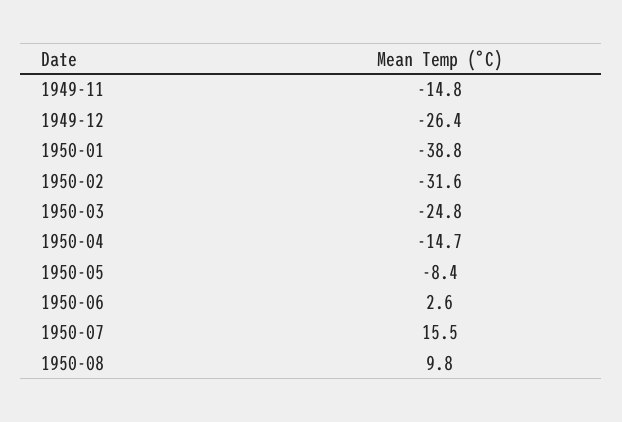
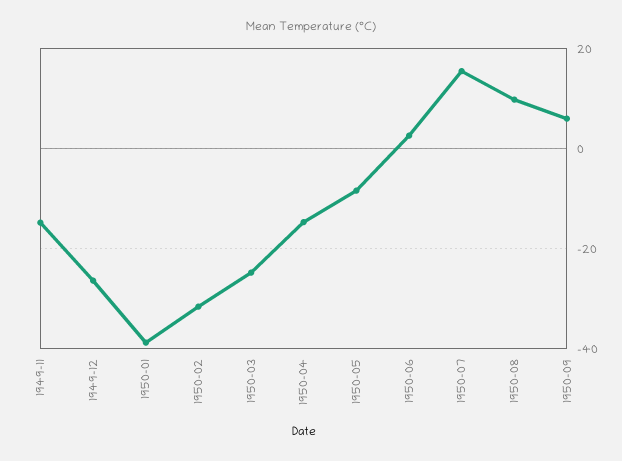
1950-09: none -> 6

